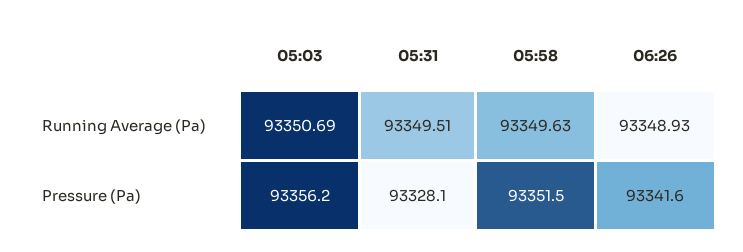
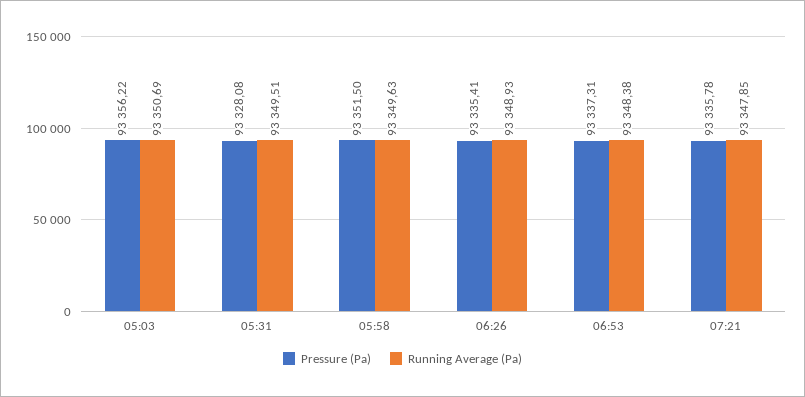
Pressure (Pa), 06:26: 93341.6 -> 93335.41
Pressure (Pa), 06:53: none -> 93337.31
Running Average (Pa), 06:53: none -> 93348.38
Pressure (Pa), 07:21: none -> 93335.78
Running Average (Pa), 07:21: none -> 93347.85

